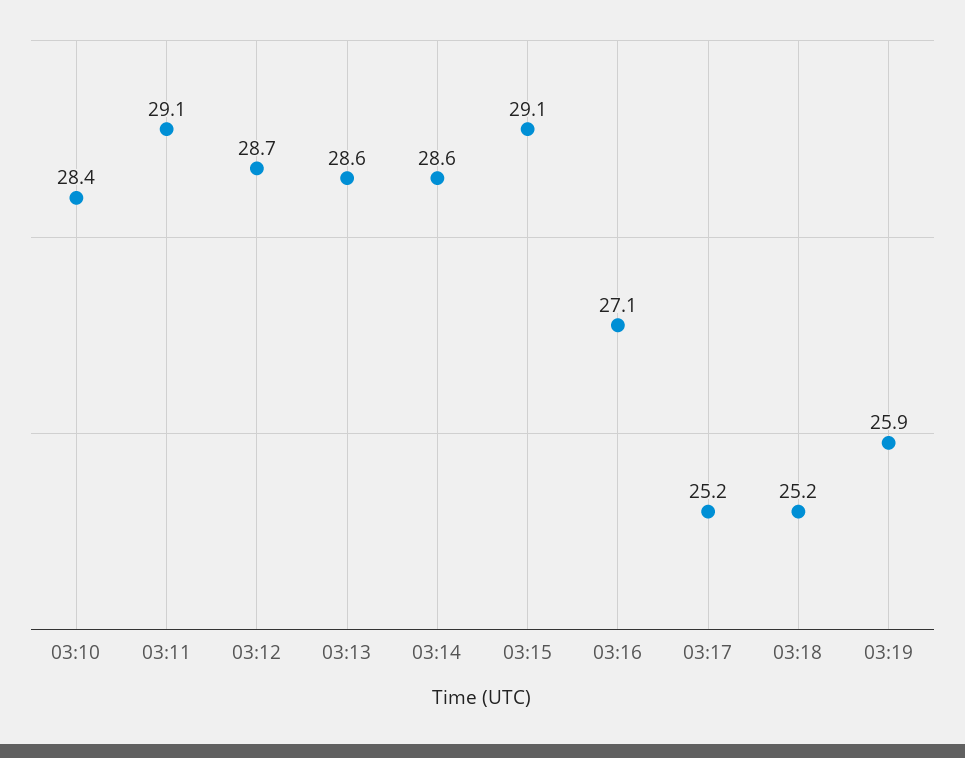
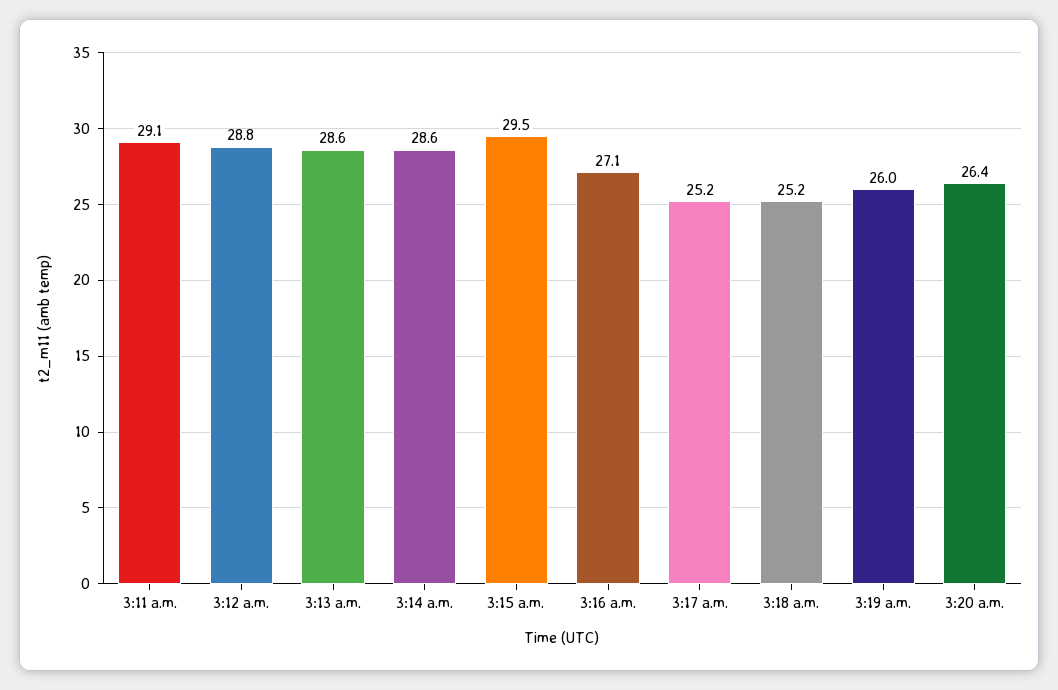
03:10: 28.4 -> none
03:12: 28.7 -> 28.8
03:15: 29.1 -> 29.5
03:19: 25.9 -> 26
3:20 a.m.: none -> 26.4

